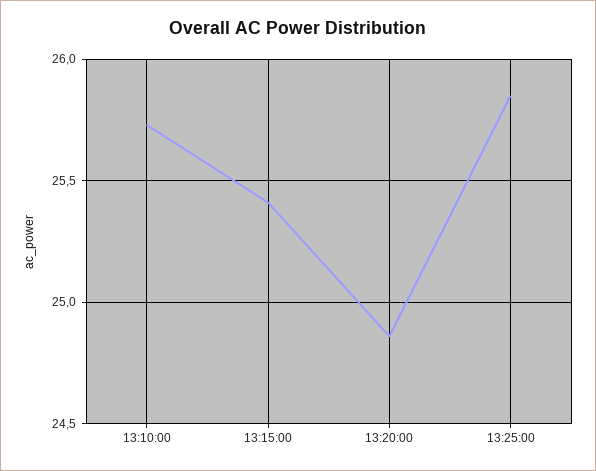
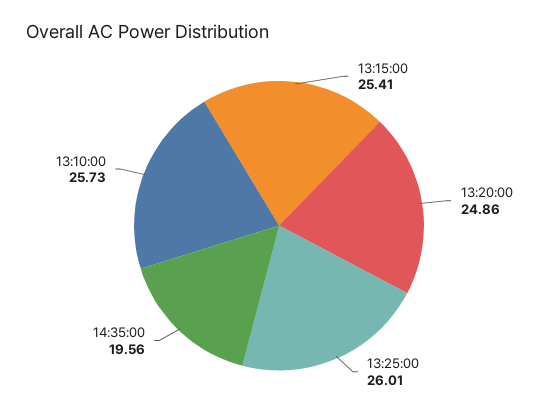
13:25:00: 25.85 -> 26.01
14:35:00: none -> 19.56

